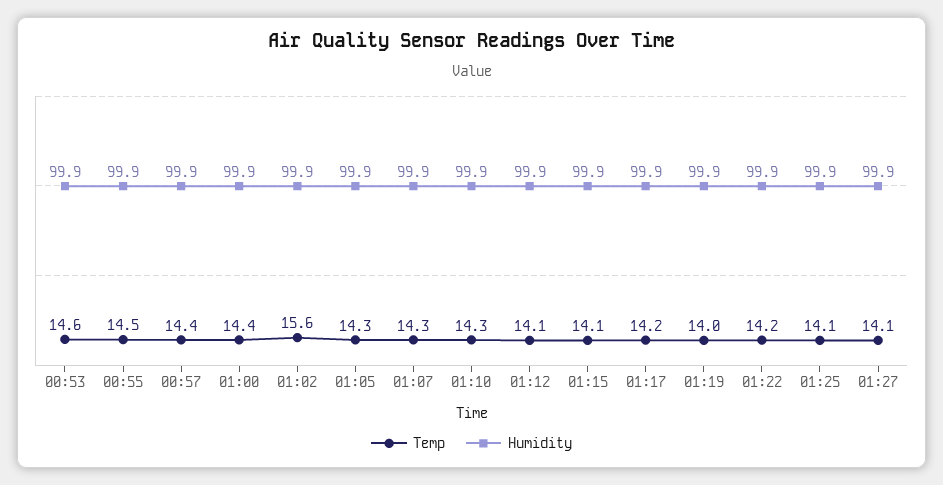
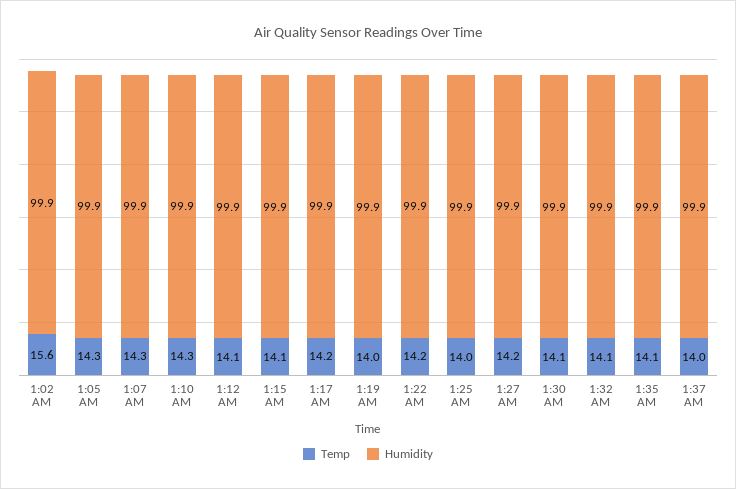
Temp, 00:53: 14.6 -> none
Humidity, 00:53: 99.9 -> none
Temp, 00:55: 14.5 -> none
Humidity, 00:55: 99.9 -> none
Temp, 00:57: 14.4 -> none
Humidity, 00:57: 99.9 -> none
Temp, 01:00: 14.4 -> none
Humidity, 01:00: 99.9 -> none
Temp, 01:25: 14.1 -> 14
Temp, 01:27: 14.1 -> 14.2
Temp, 1:30 AM: none -> 14.1
Humidity, 1:30 AM: none -> 99.9
Temp, 1:32 AM: none -> 14.1
Humidity, 1:32 AM: none -> 99.9
Temp, 1:35 AM: none -> 14.1
Humidity, 1:35 AM: none -> 99.9
Temp, 1:37 AM: none -> 14
Humidity, 1:37 AM: none -> 99.9

